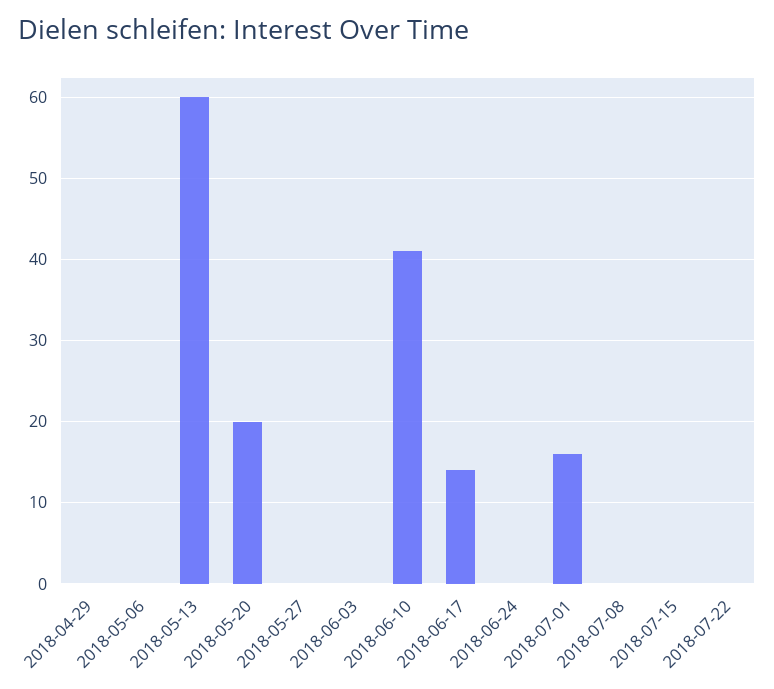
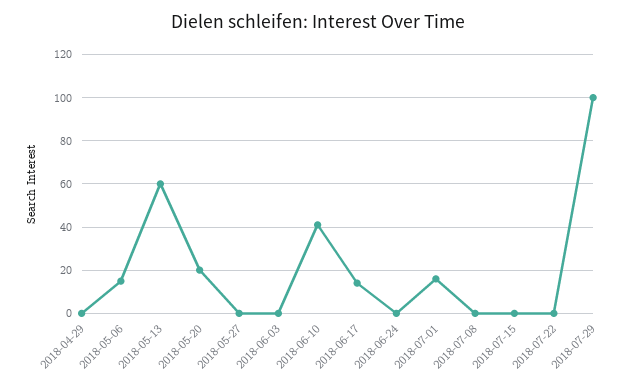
2018-05-06: 0 -> 15
2018-07-29: none -> 100

